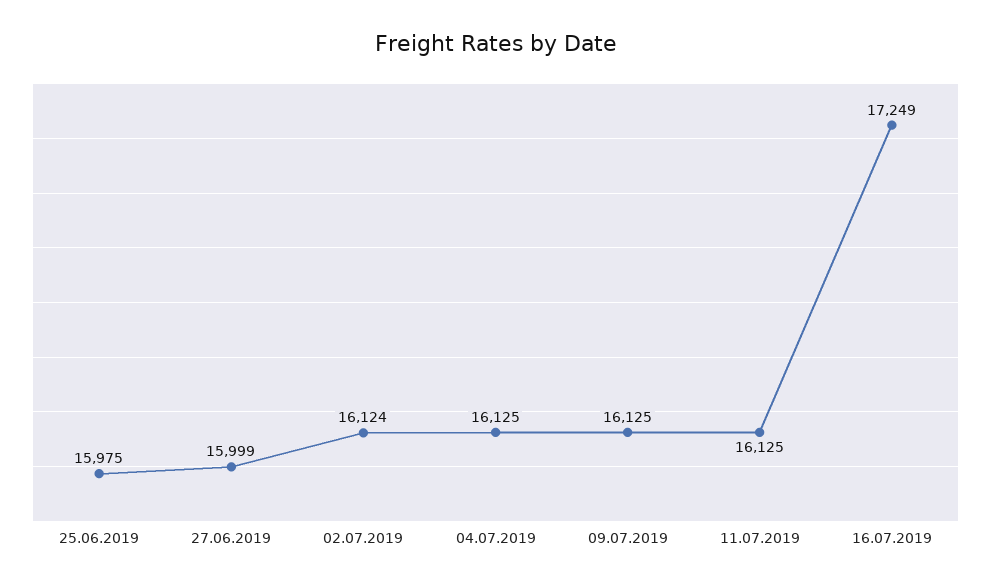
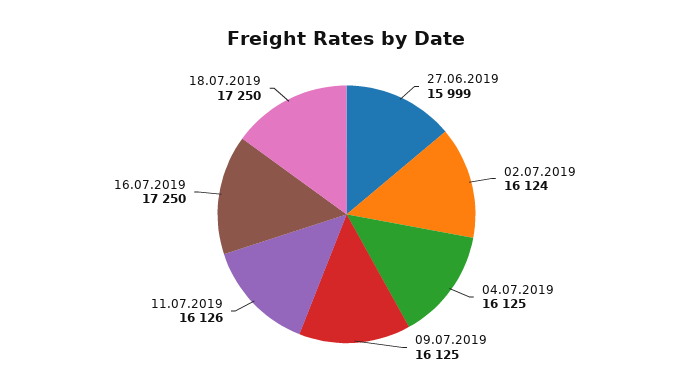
25.06.2019: 15975 -> none
11.07.2019: 16125 -> 16126
16.07.2019: 17249 -> 17250
18.07.2019: none -> 17250

